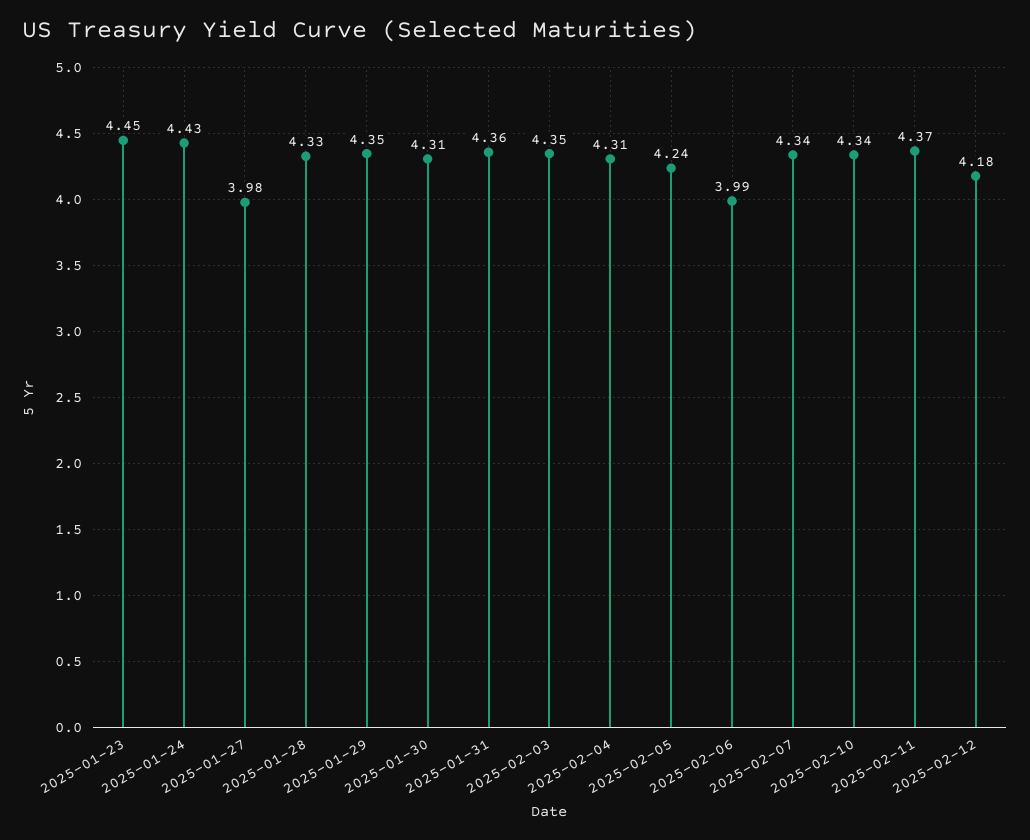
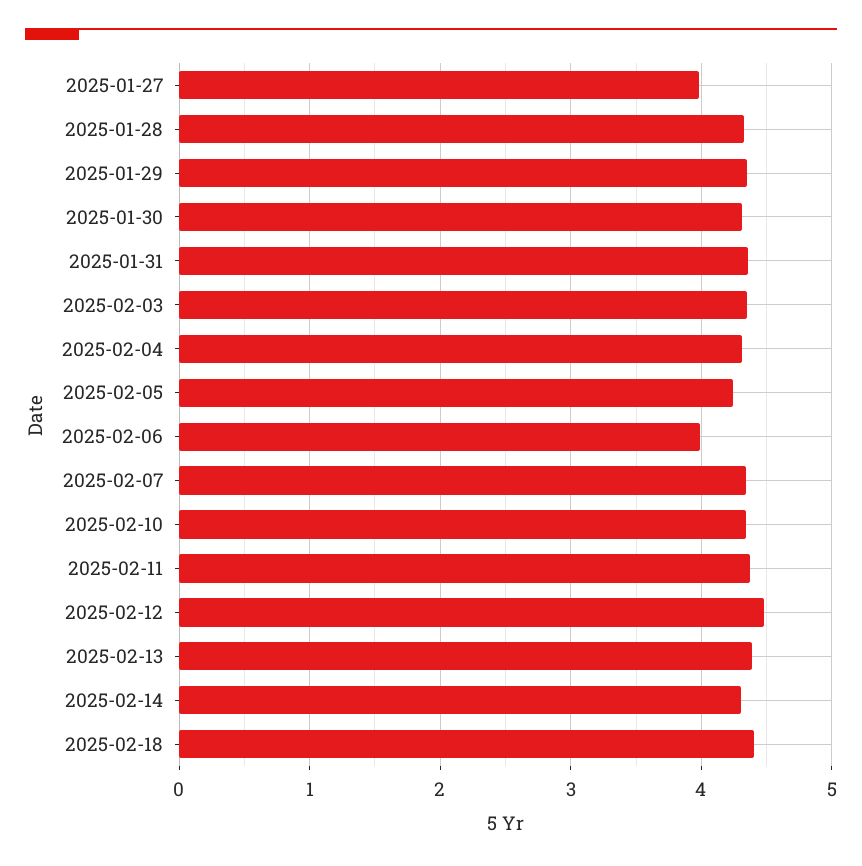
2025-01-23: 4.45 -> none
2025-01-24: 4.43 -> none
2025-02-12: 4.18 -> 4.5
2025-02-13: none -> 4.4
2025-02-14: none -> 4.3
2025-02-18: none -> 4.4

